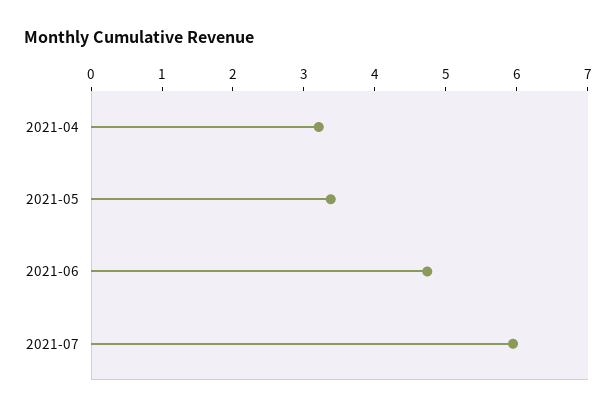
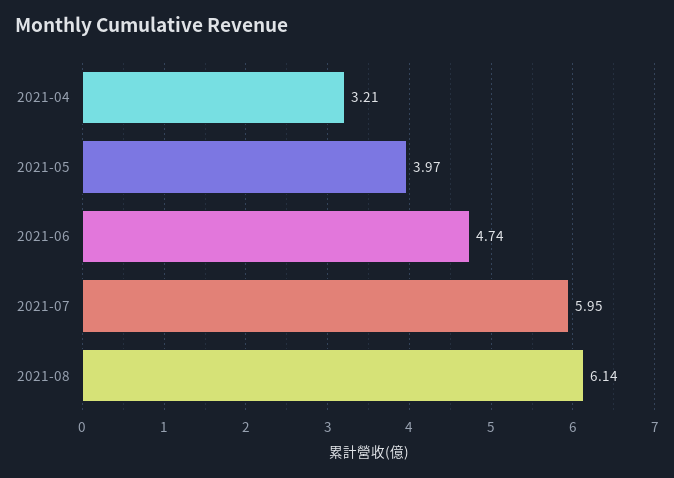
2021-05: 3.4 -> 3.97
2021-08: none -> 6.14

